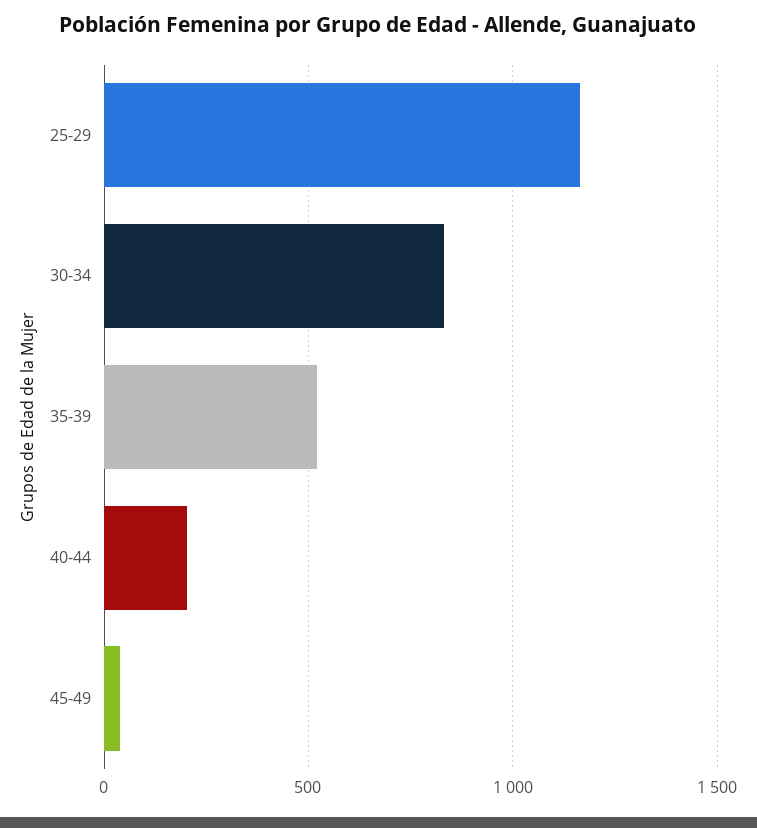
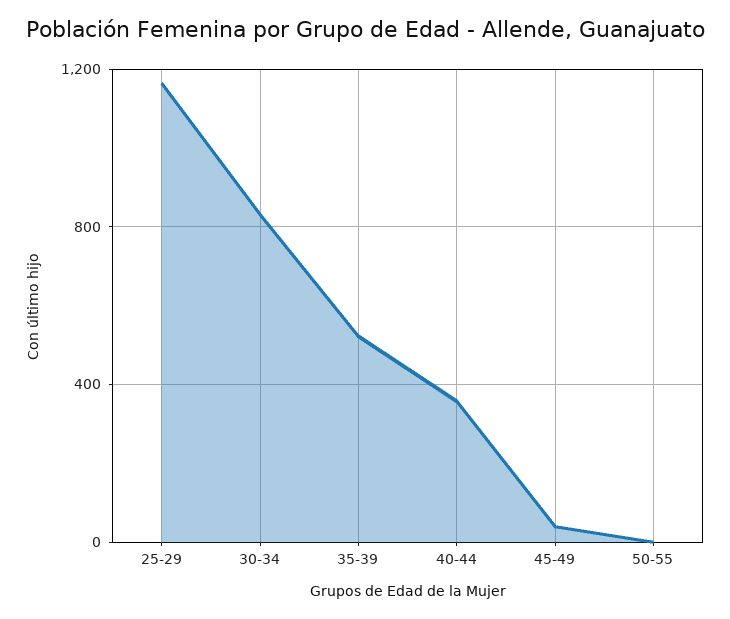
40-44: 200 -> 350
50-55: none -> 0

